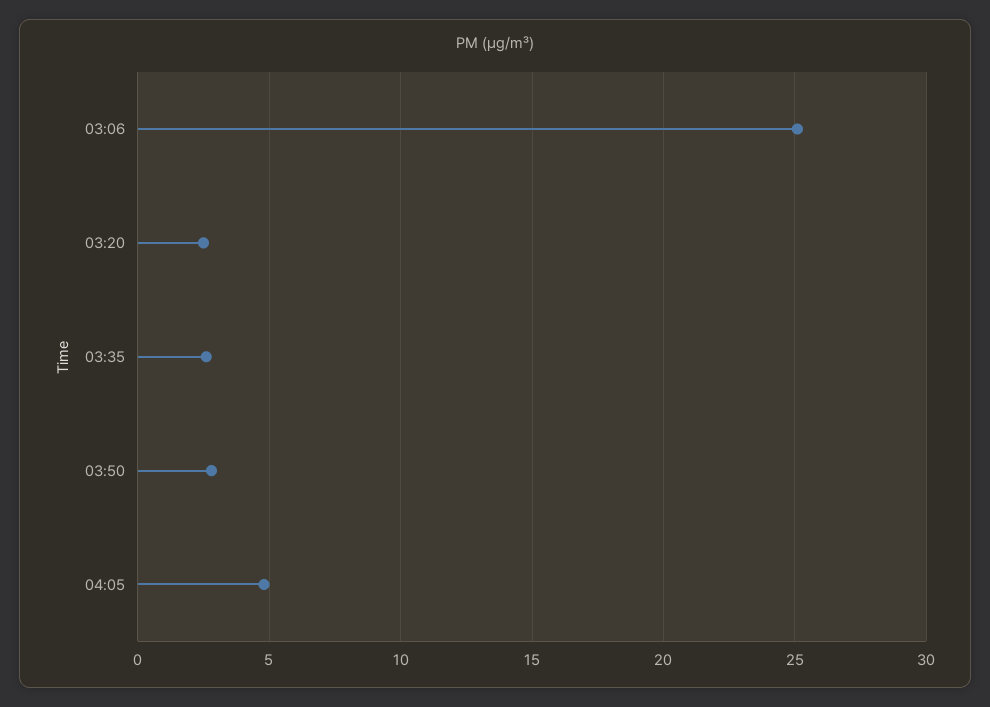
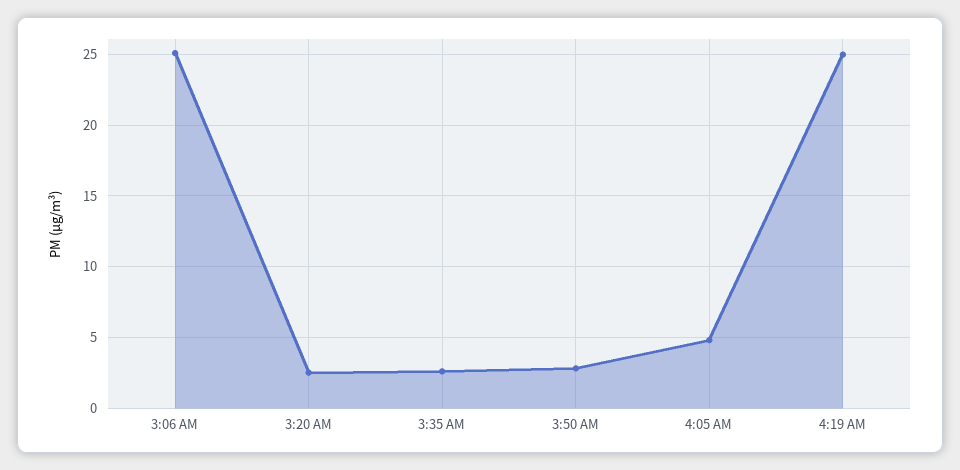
4:19 AM: none -> 25

